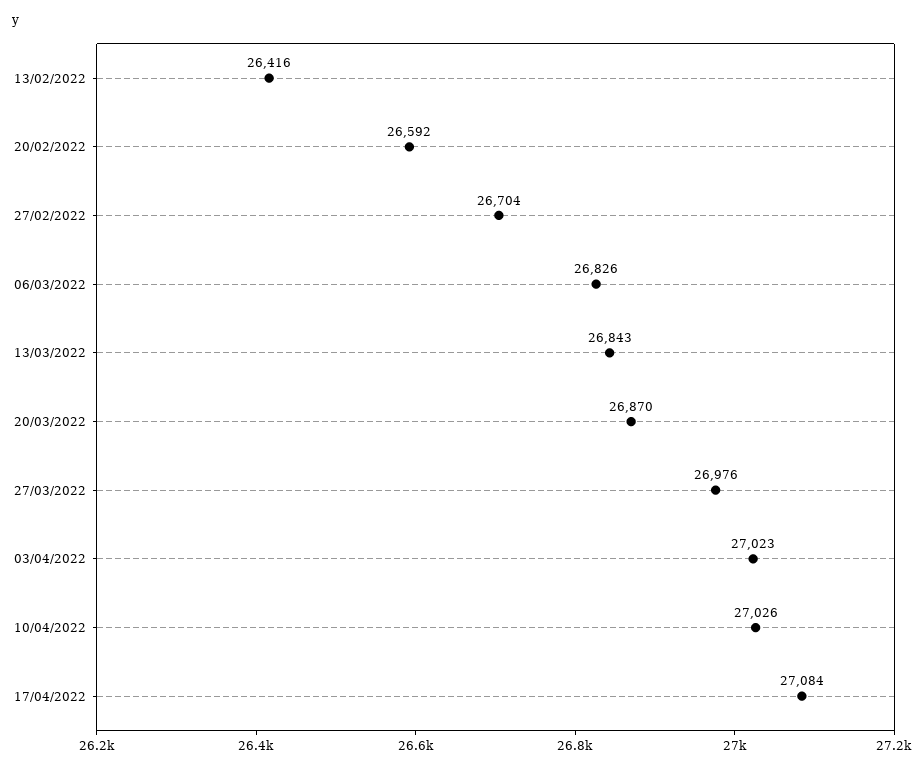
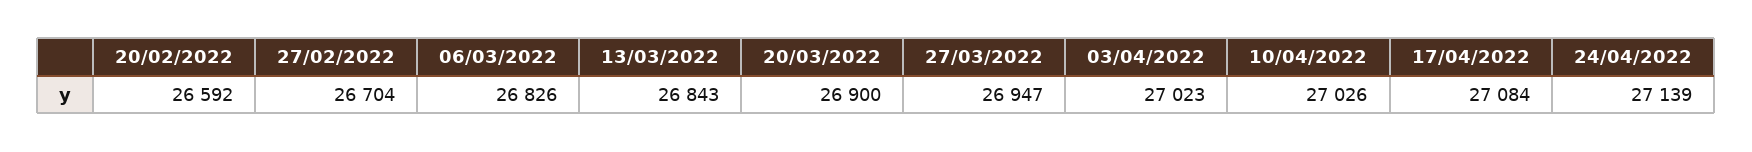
13/02/2022: 26416 -> none
20/03/2022: 26870 -> 26900
27/03/2022: 26976 -> 26947
24/04/2022: none -> 27139

